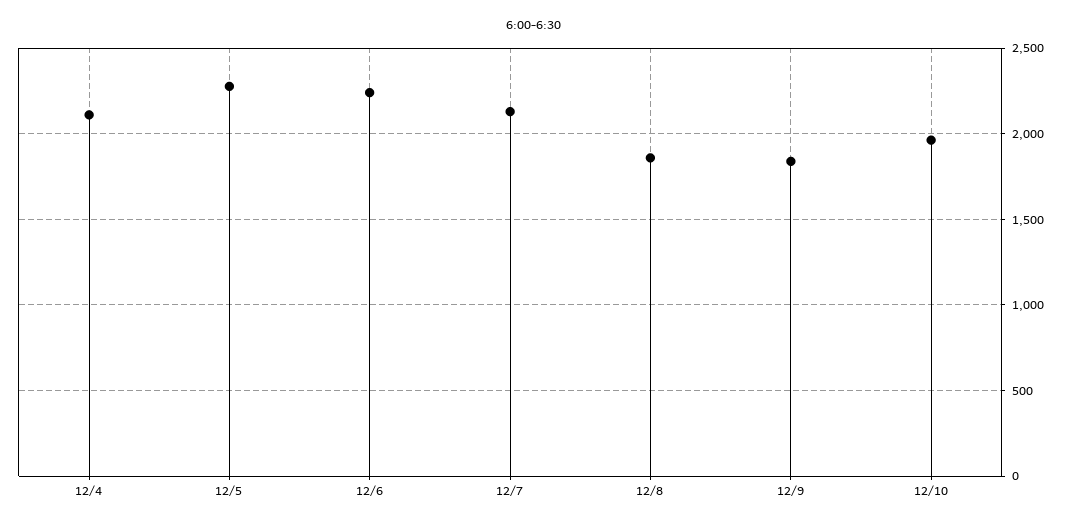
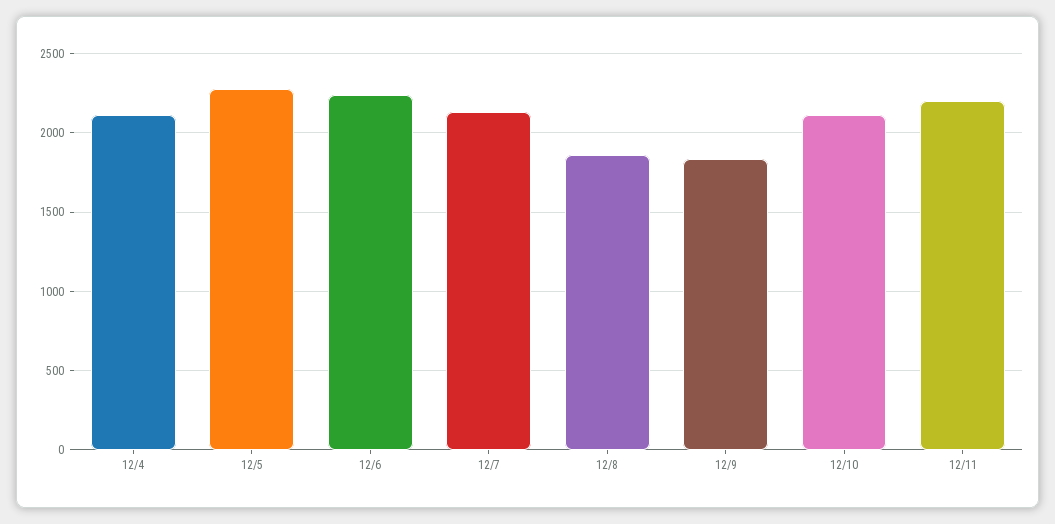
12/10: 1950 -> 2100
12/11: none -> 2200

